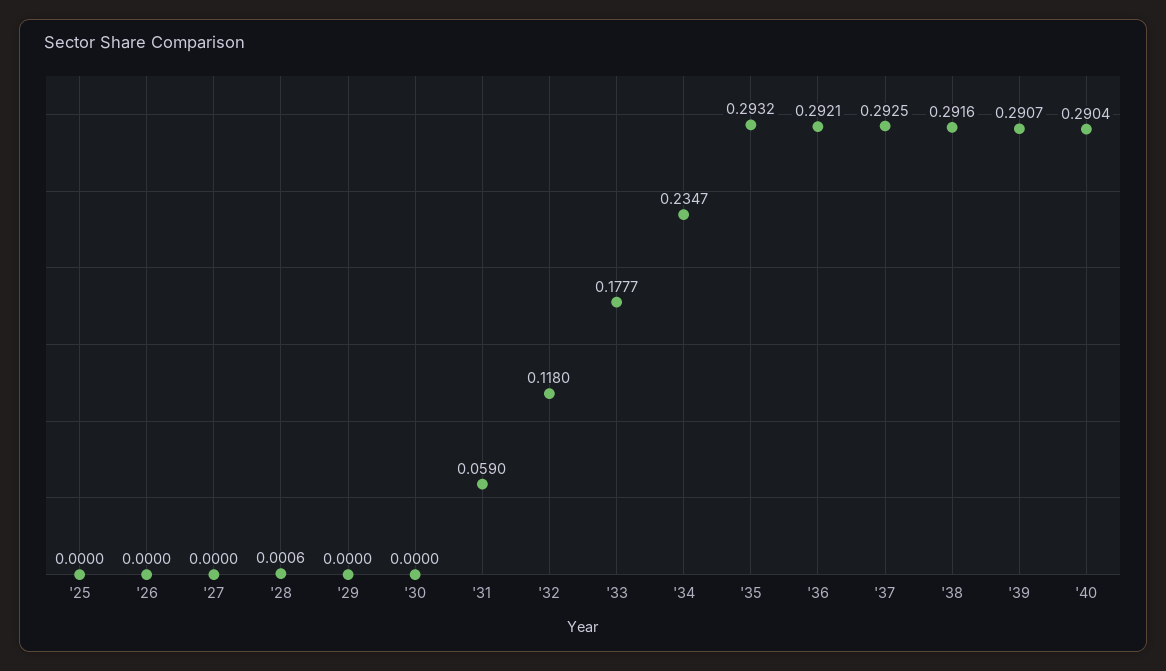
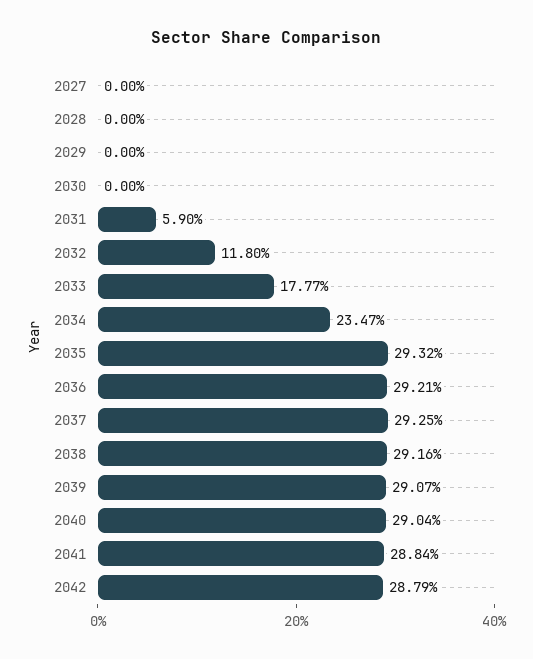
'25: 0 -> none
'26: 0 -> none
'28: 0.0006 -> 0
2041: none -> 0.2884
2042: none -> 0.2879

